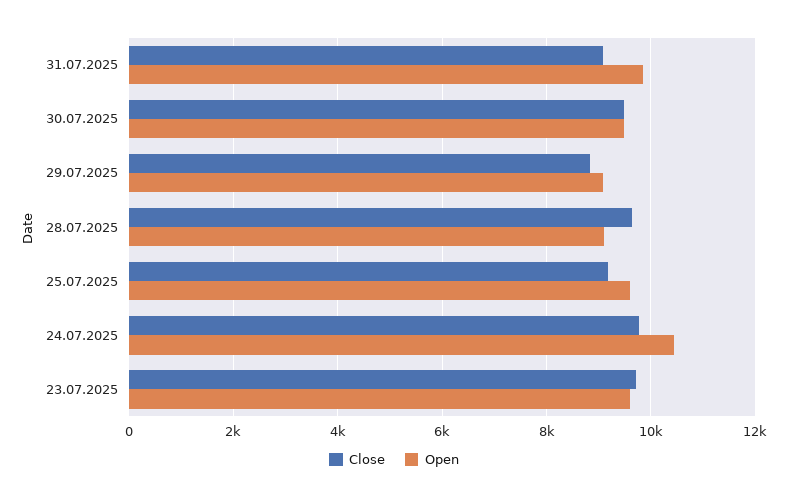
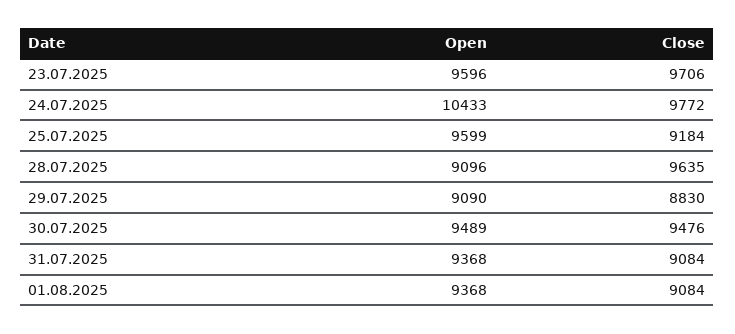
Open, 31.07.2025: 9800 -> 9368
Open, 01.08.2025: none -> 9368
Close, 01.08.2025: none -> 9084

